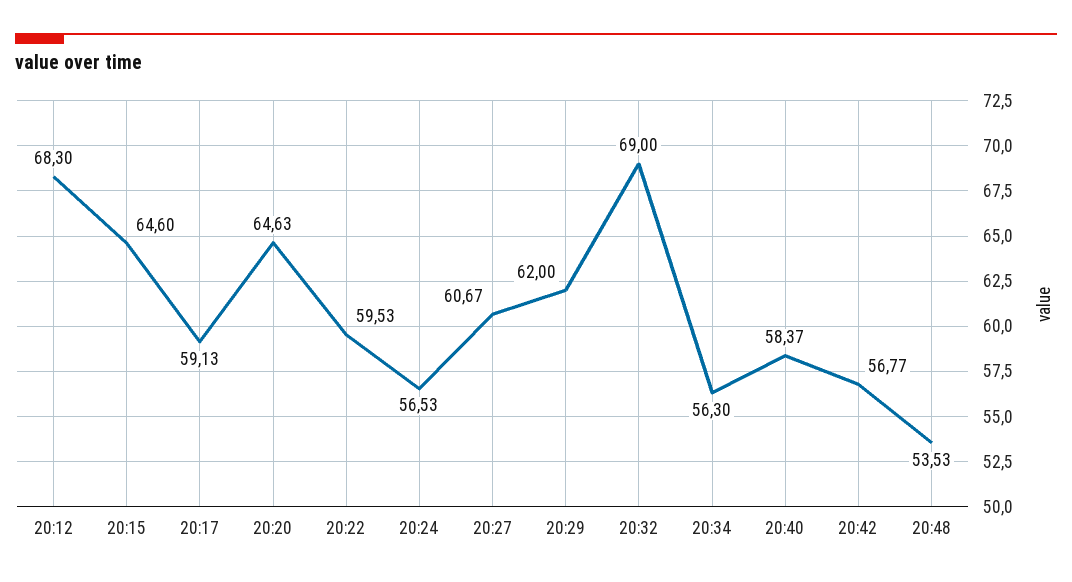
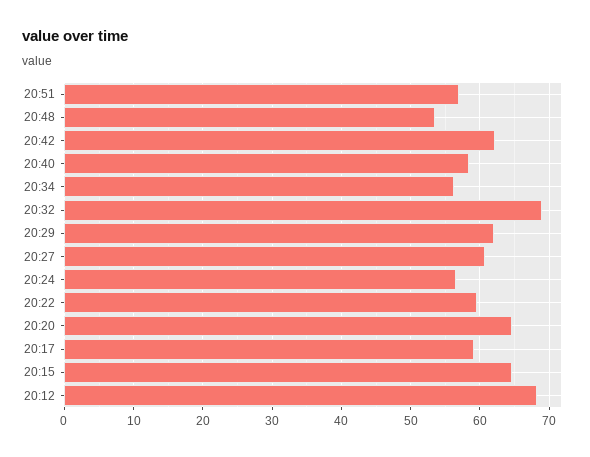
20:42: 56.77 -> 62
20:51: none -> 57

